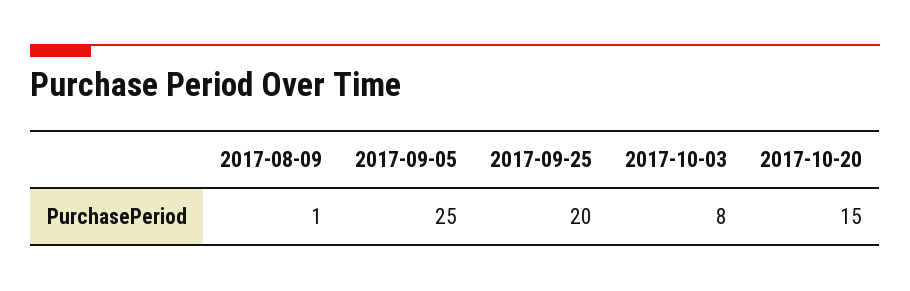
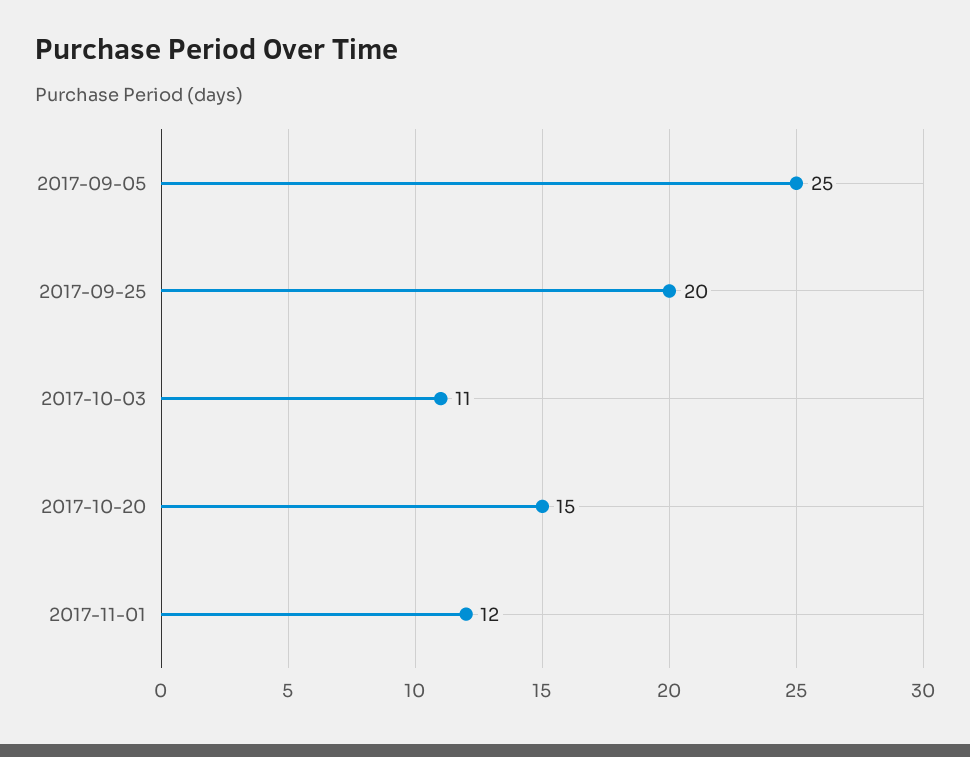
2017-08-09: 1 -> none
2017-10-03: 8 -> 11
2017-11-01: none -> 12

